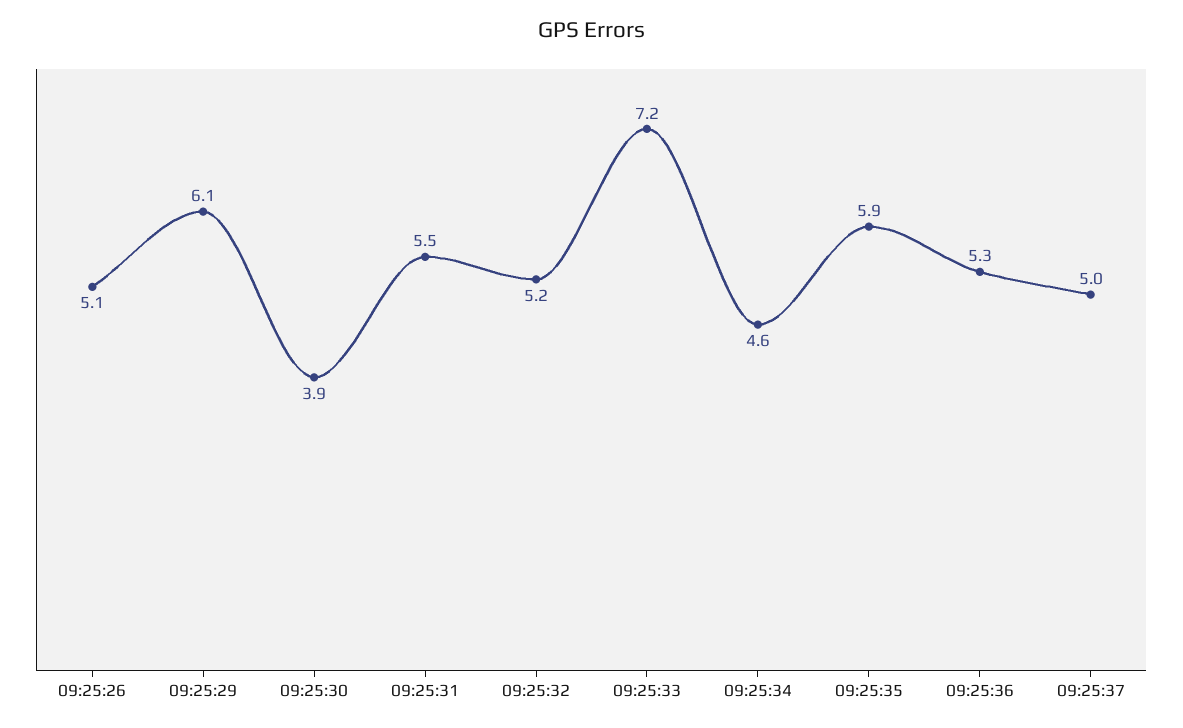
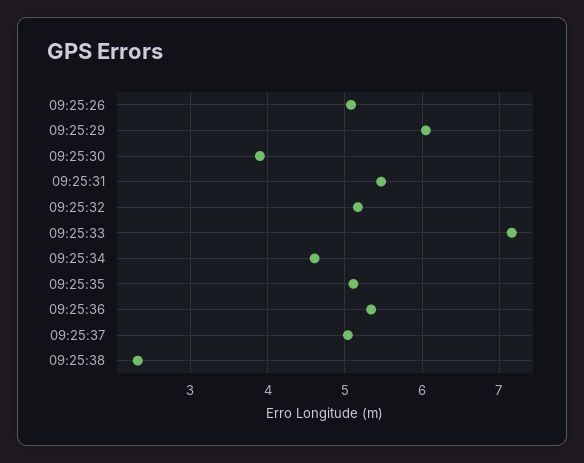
09:25:35: 5.9 -> 5.1
09:25:38: none -> 2.3

